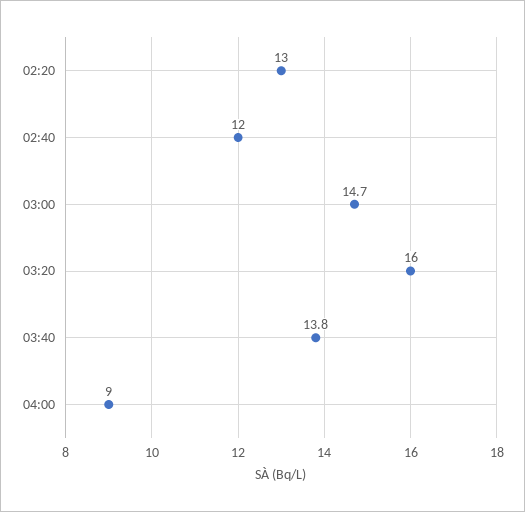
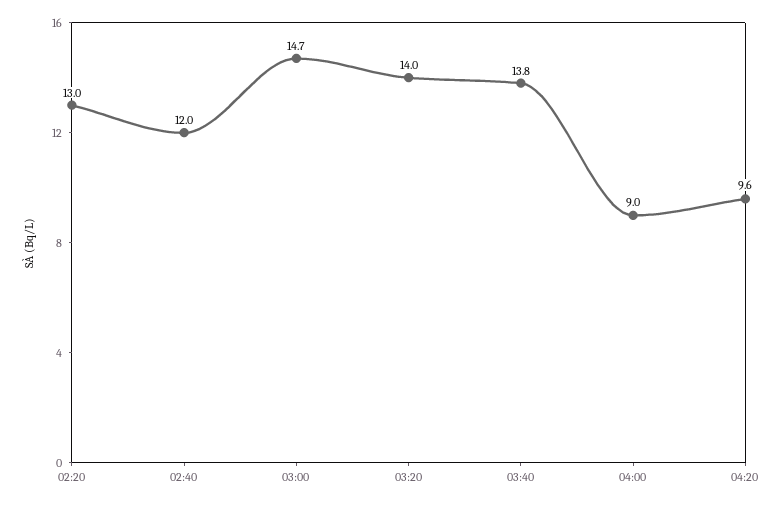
03:20: 16 -> 14
04:20: none -> 9.6

